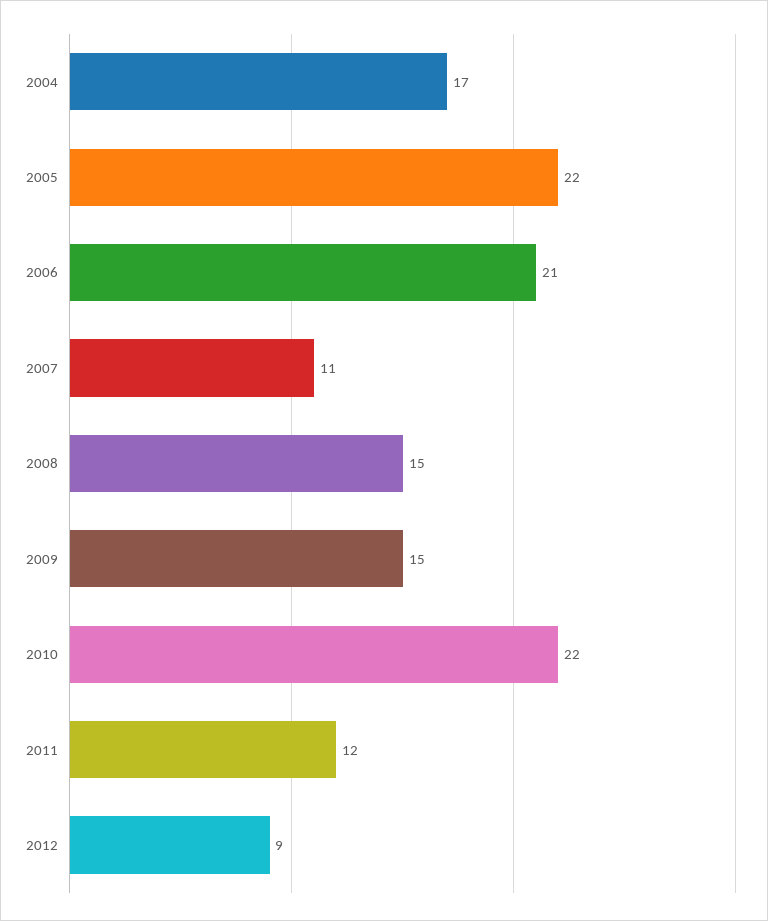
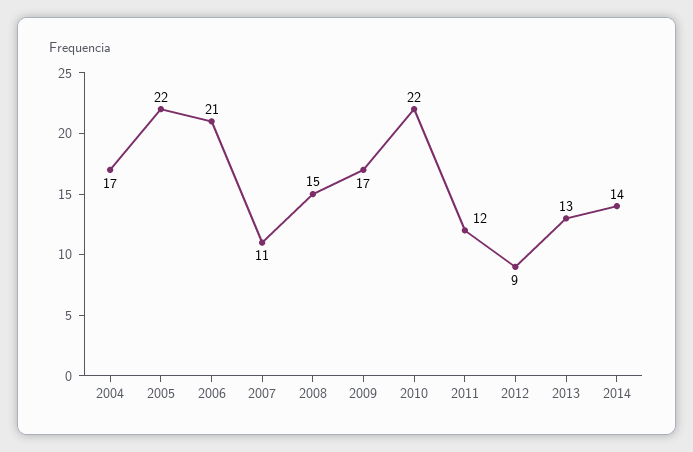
2009: 15 -> 17
2013: none -> 13
2014: none -> 14

